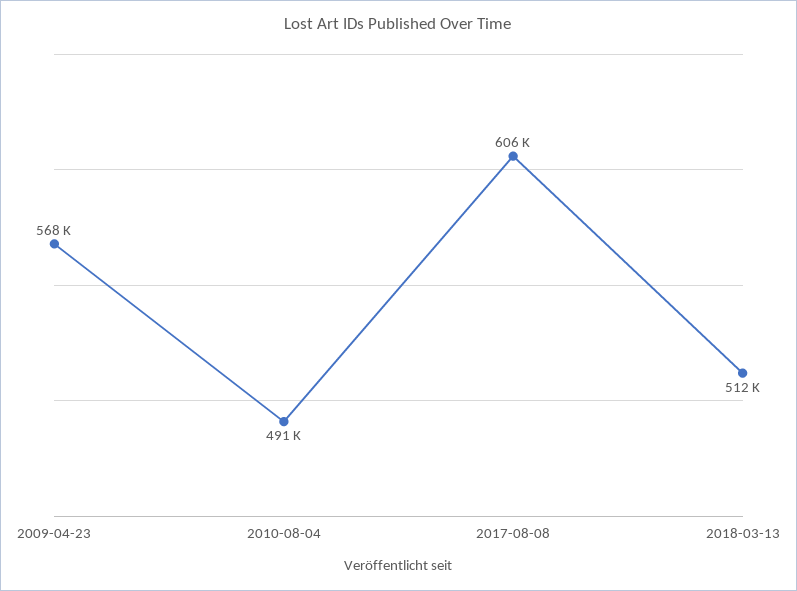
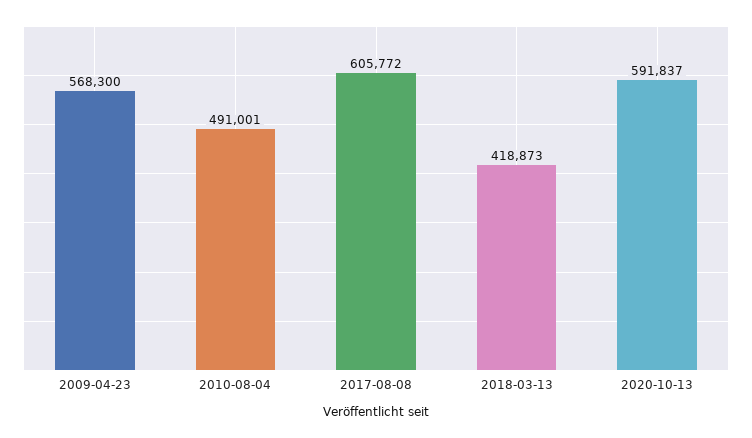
2018-03-13: 512000 -> 418873
2020-10-13: none -> 591837

